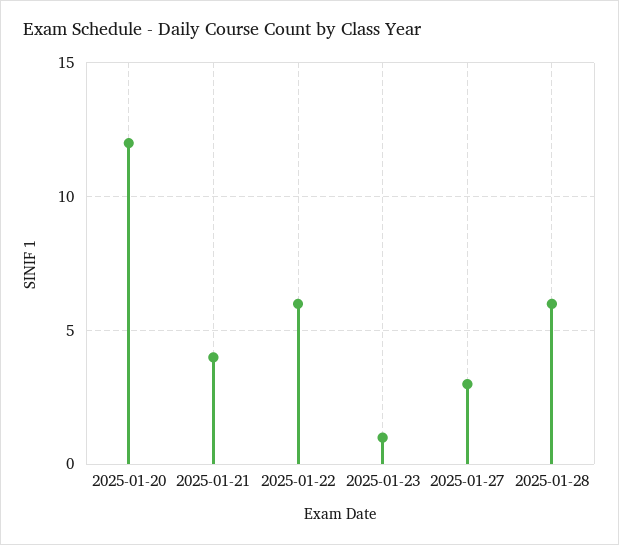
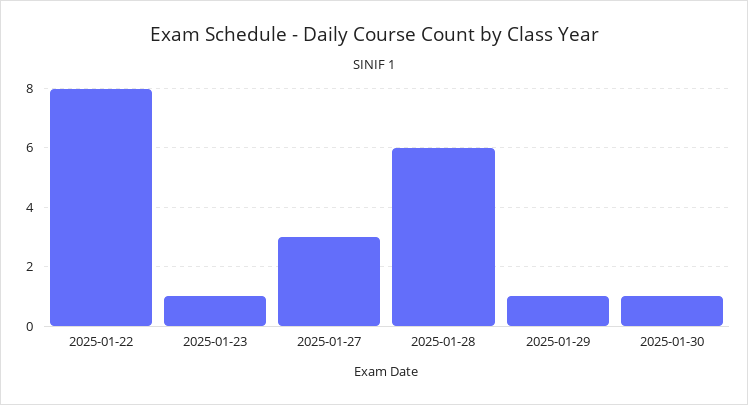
2025-01-20: 12 -> none
2025-01-21: 4 -> none
2025-01-22: 6 -> 8
2025-01-29: none -> 1
2025-01-30: none -> 1

